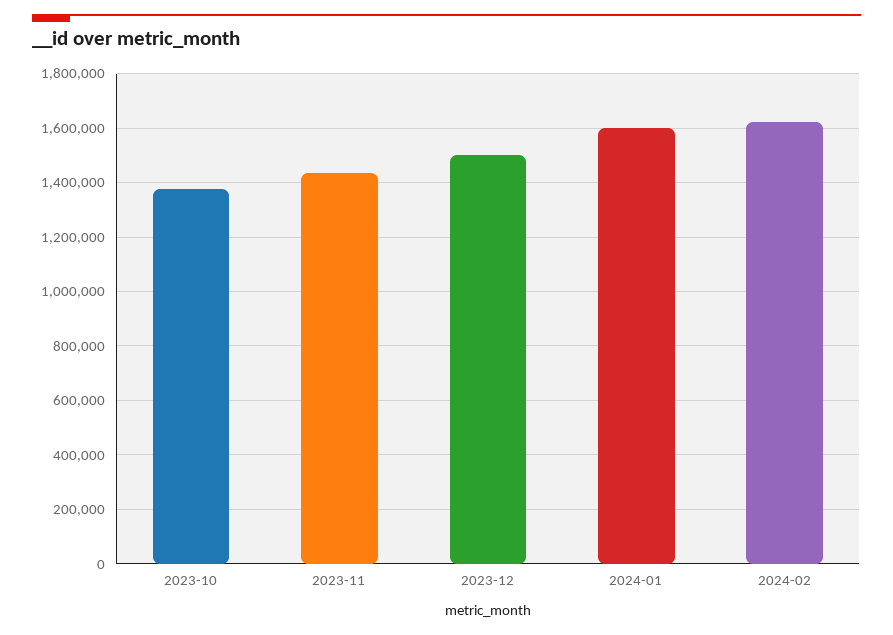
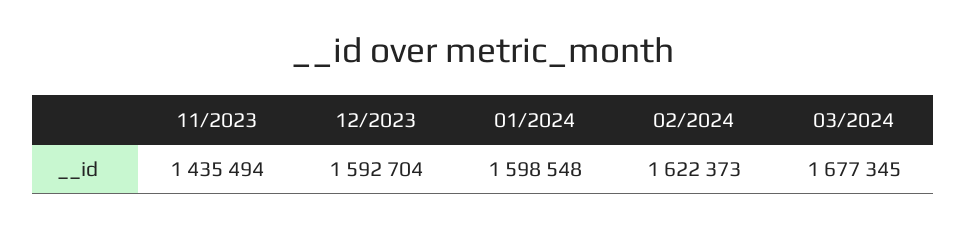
2023-10: 1375000 -> none
2023-12: 1500000 -> 1592704
03/2024: none -> 1677345

